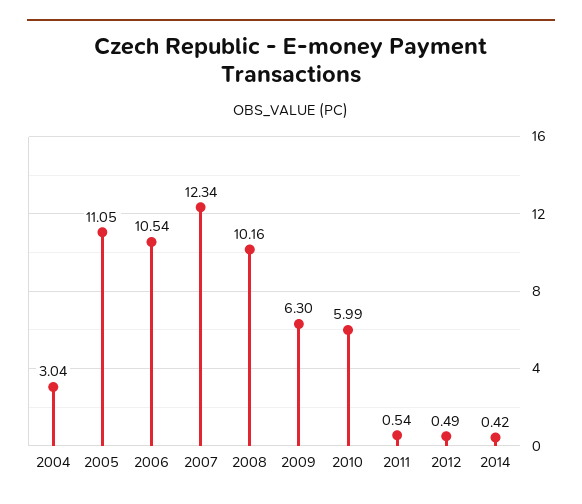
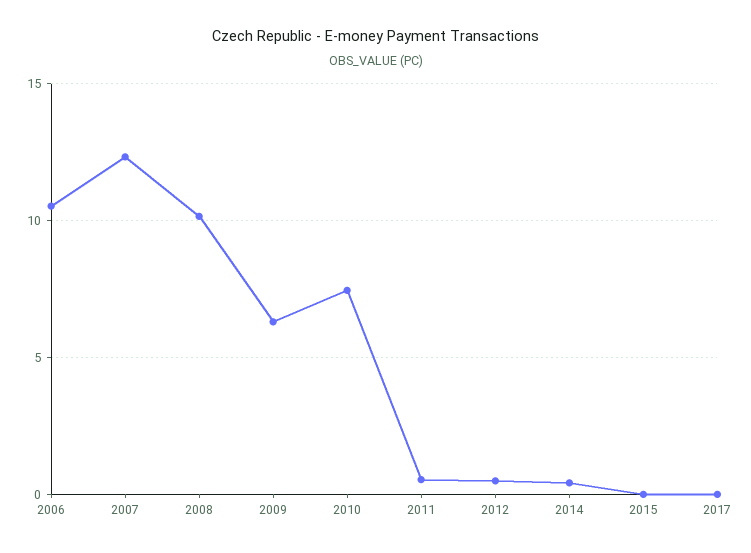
2004: 3.04 -> none
2005: 11.05 -> none
2010: 5.99 -> 7.5
2015: none -> 0
2017: none -> 0

